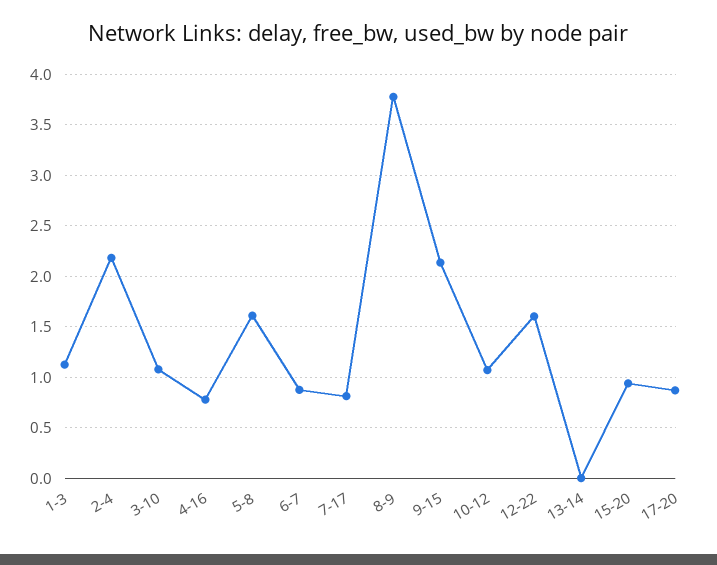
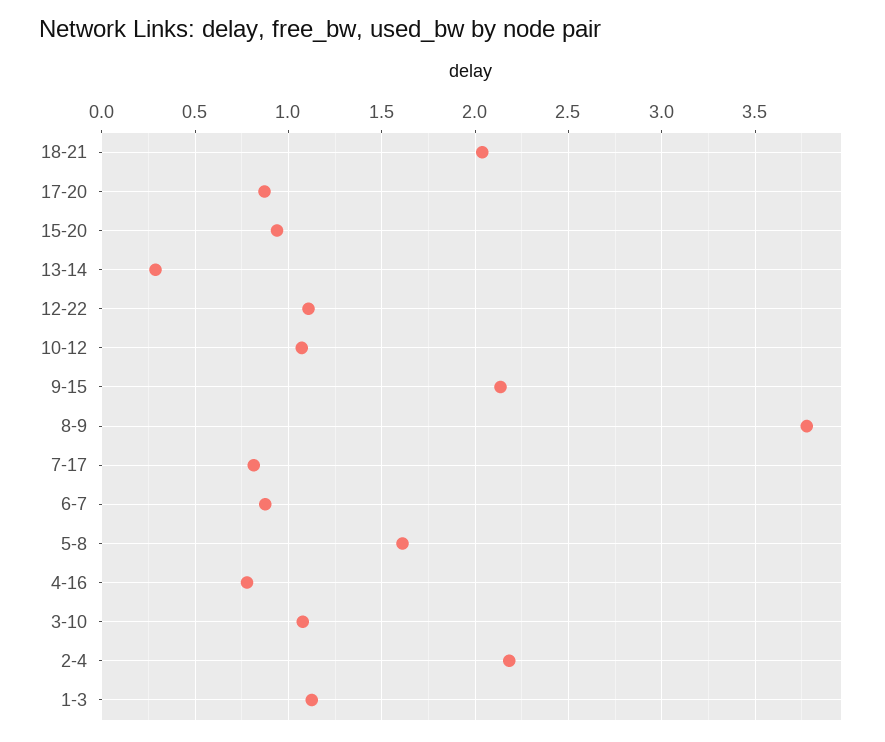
12-22: 1.6 -> 1.1
13-14: 0 -> 0.3
18-21: none -> 2.05

